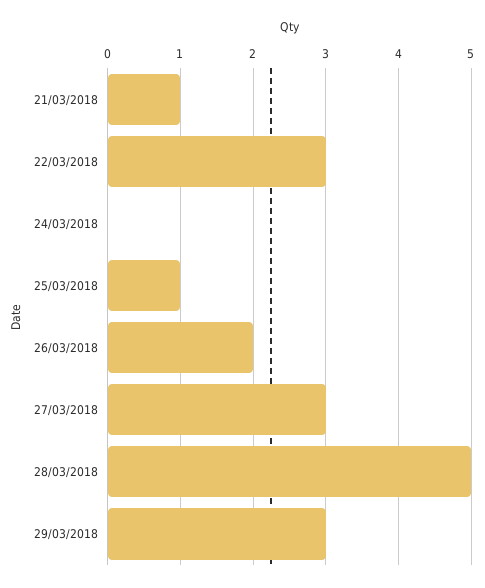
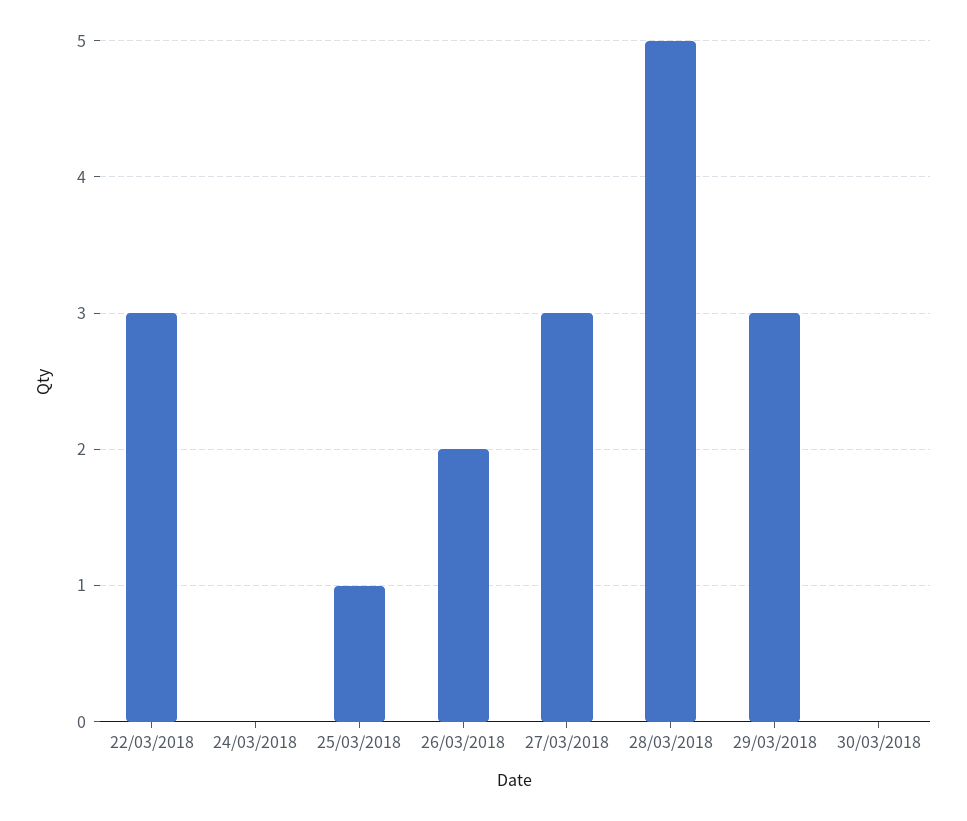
21/03/2018: 1 -> none
30/03/2018: none -> 0

